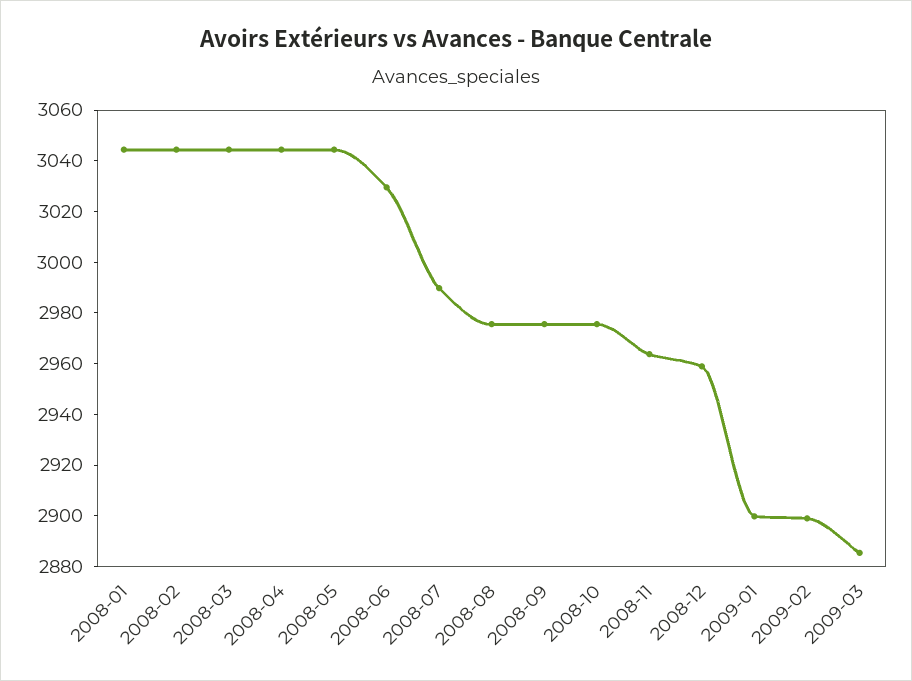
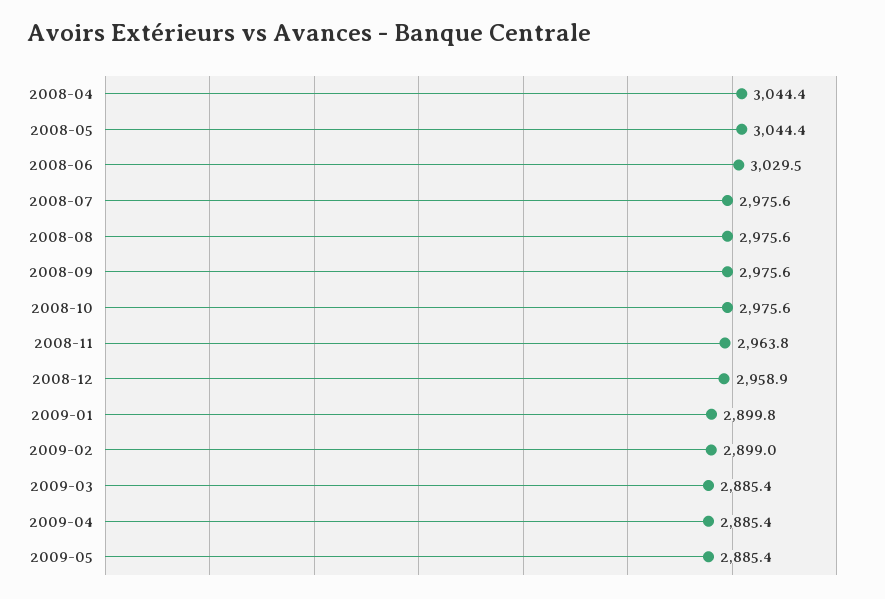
2008-01: 3045 -> none
2008-02: 3045 -> none
2008-03: 3045 -> none
2008-07: 2990 -> 2975.6
2009-04: none -> 2885.4
2009-05: none -> 2885.4

